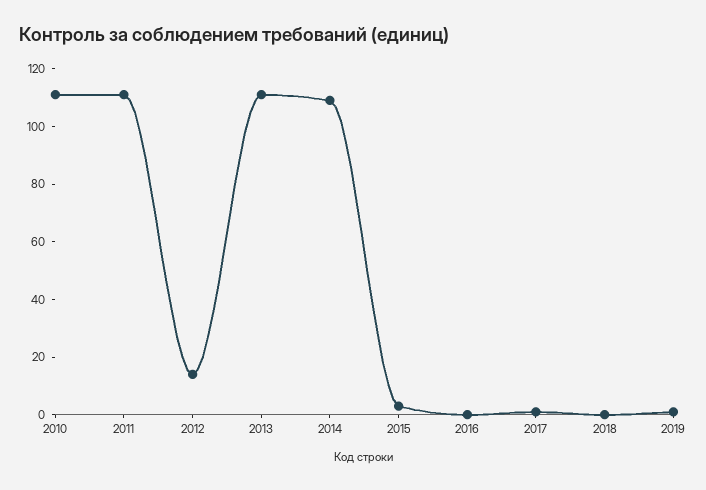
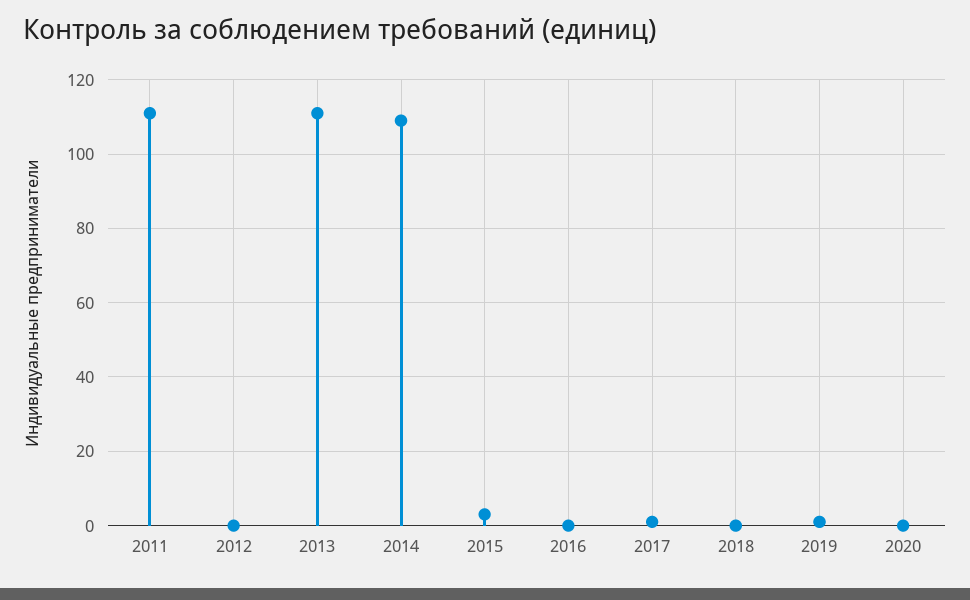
2010: 110 -> none
2012: 15 -> 0
2020: none -> 0

